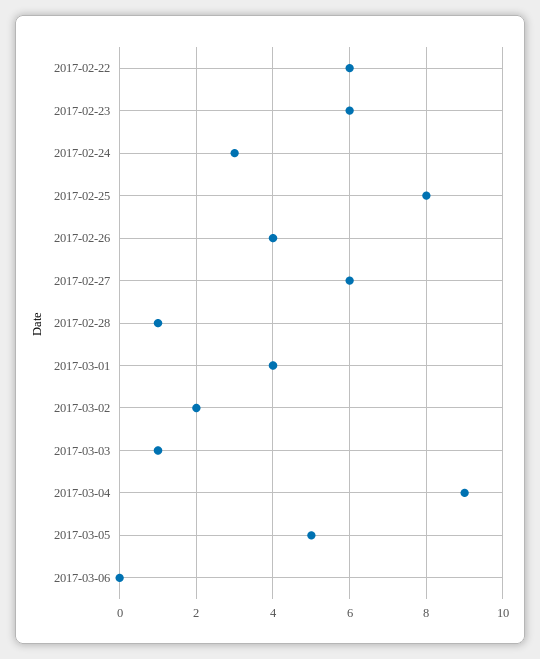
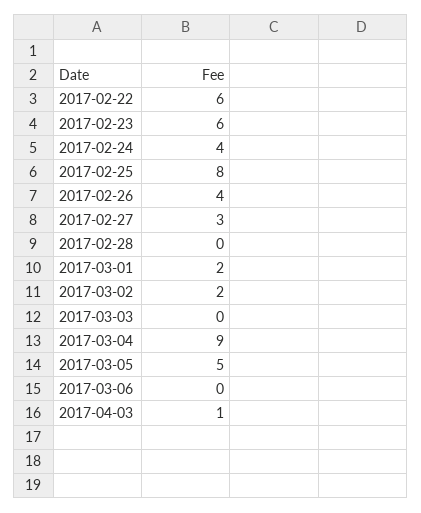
2017-02-24: 3 -> 4
2017-02-27: 6 -> 3
2017-02-28: 1 -> 0
2017-03-01: 4 -> 2
2017-03-03: 1 -> 0
2017-04-03: none -> 1

